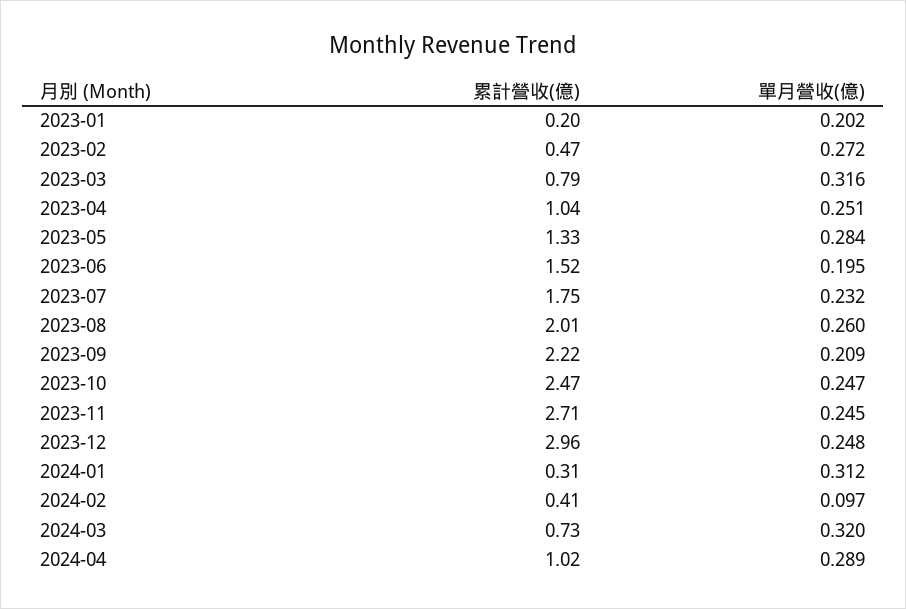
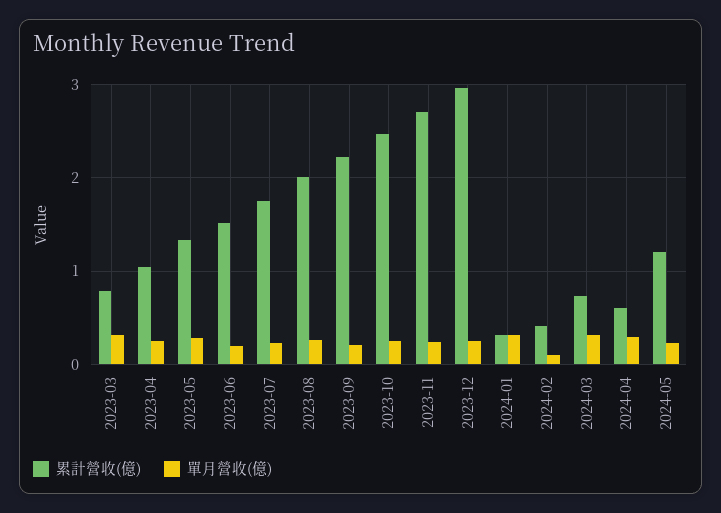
累計營收(億), 2023-01: 0.2 -> none
單月營收(億), 2023-01: 0.202 -> none
累計營收(億), 2023-02: 0.47 -> none
單月營收(億), 2023-02: 0.272 -> none
累計營收(億), 2024-04: 1.02 -> 0.6
累計營收(億), 2024-05: none -> 1.2
單月營收(億), 2024-05: none -> 0.2

